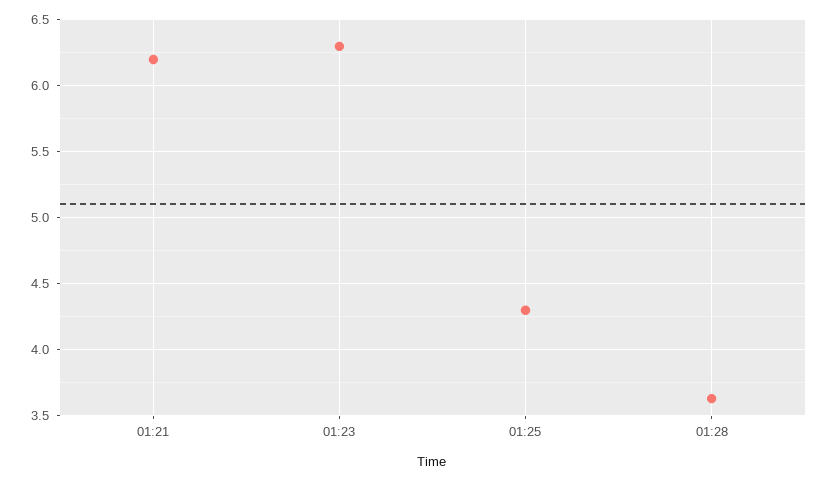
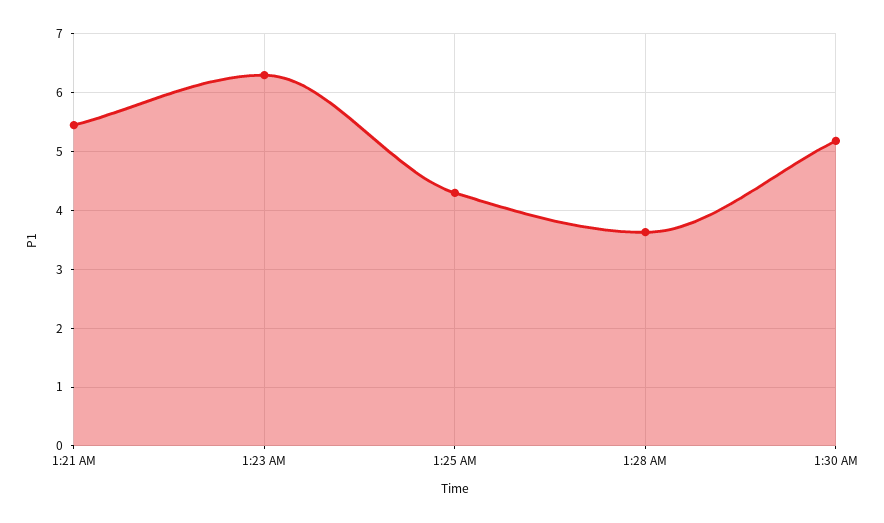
01:21: 6.2 -> 5.4
1:30 AM: none -> 5.2

